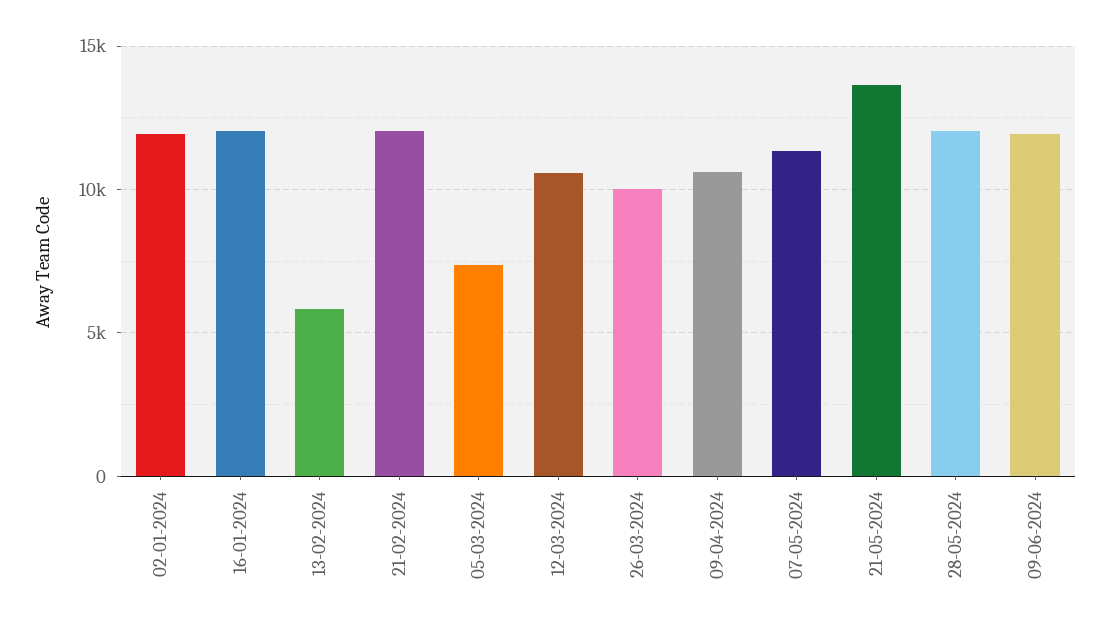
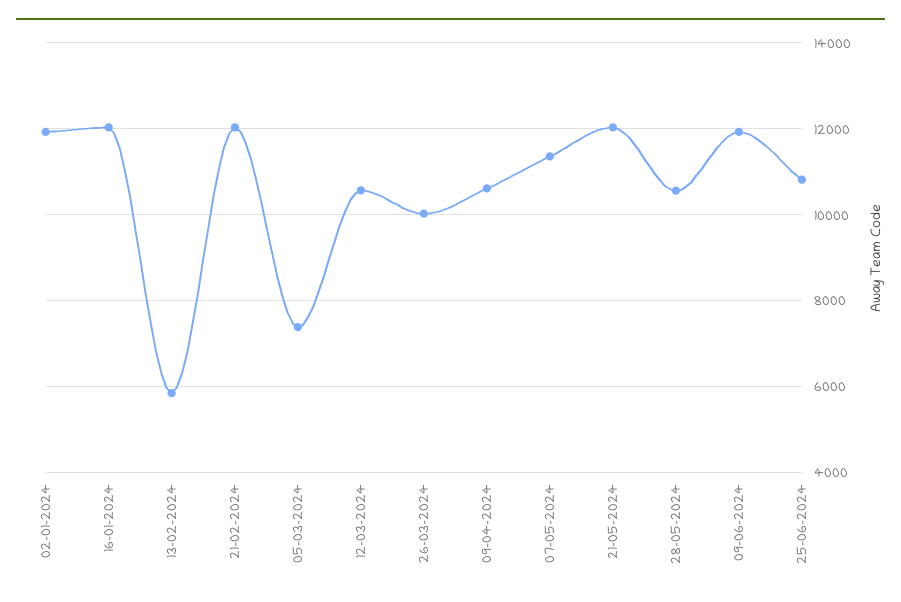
21-05-2024: 13500 -> 12000
28-05-2024: 12000 -> 10600
25-06-2024: none -> 10800

